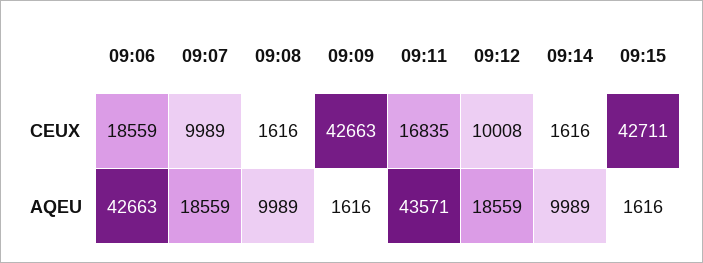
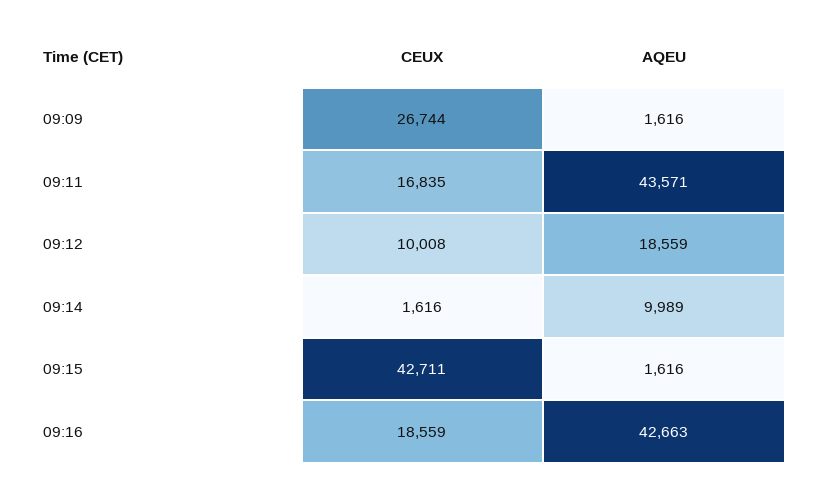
09:06, CEUX: 18559 -> none
09:07, CEUX: 9989 -> none
09:08, CEUX: 1616 -> none
09:09, CEUX: 42663 -> 26744
09:06, AQEU: 42663 -> none
09:07, AQEU: 18559 -> none
09:08, AQEU: 9989 -> none
09:16, CEUX: none -> 18559
09:16, AQEU: none -> 42663

